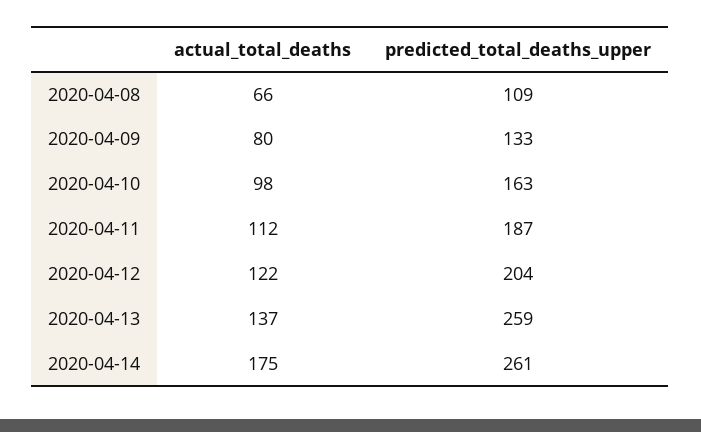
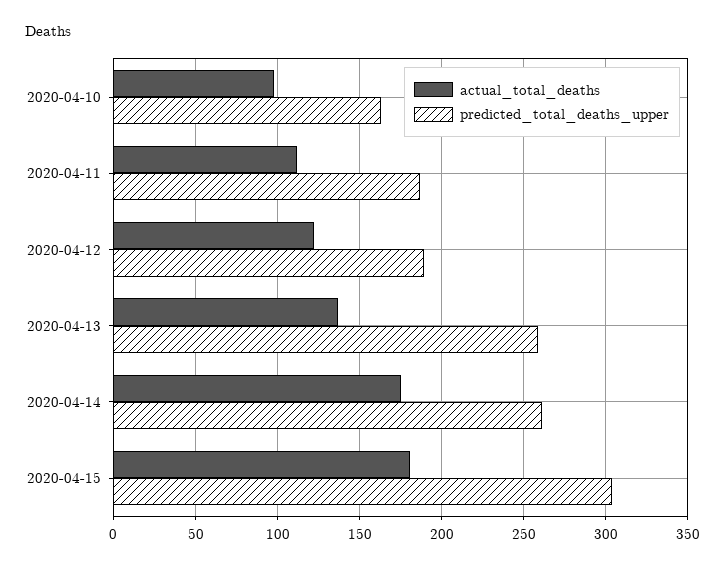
actual_total_deaths, 2020-04-08: 66 -> none
predicted_total_deaths_upper, 2020-04-08: 109 -> none
actual_total_deaths, 2020-04-09: 80 -> none
predicted_total_deaths_upper, 2020-04-09: 133 -> none
predicted_total_deaths_upper, 2020-04-12: 204 -> 190
actual_total_deaths, 2020-04-15: none -> 180
predicted_total_deaths_upper, 2020-04-15: none -> 305

